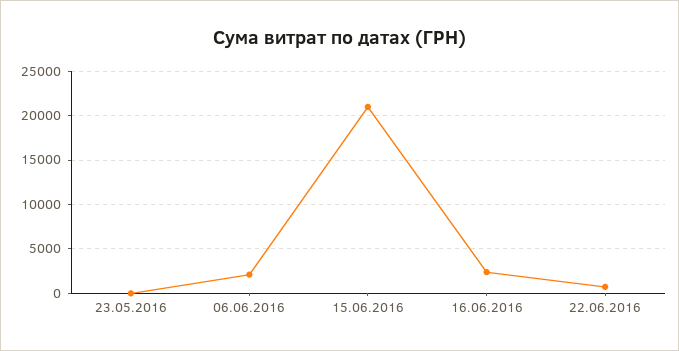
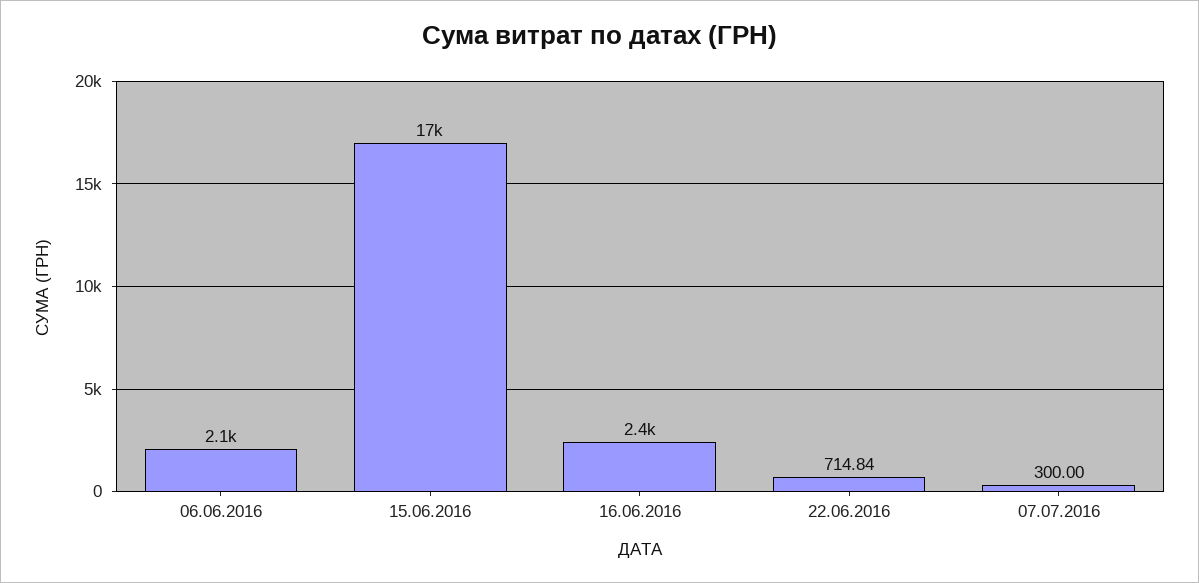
23.05.2016: 0 -> none
15.06.2016: 21000 -> 17000
07.07.2016: none -> 300

